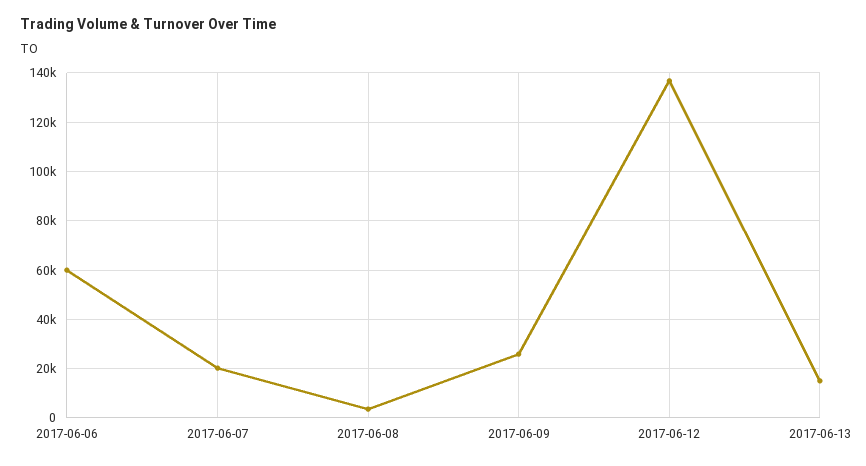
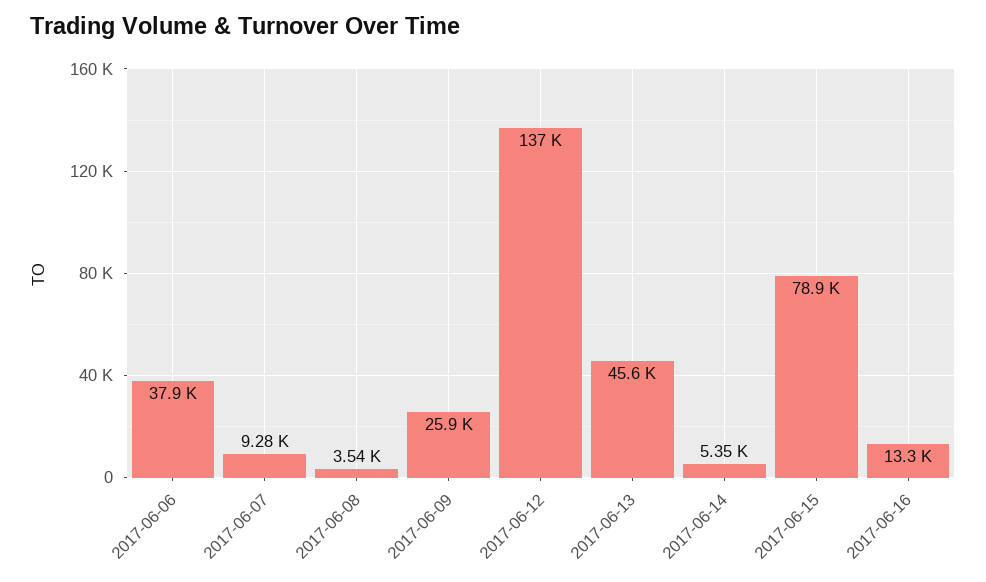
2017-06-06: 60000 -> 37900
2017-06-07: 20000 -> 9280
2017-06-13: 15000 -> 45600
2017-06-14: none -> 5350
2017-06-15: none -> 78900
2017-06-16: none -> 13300

